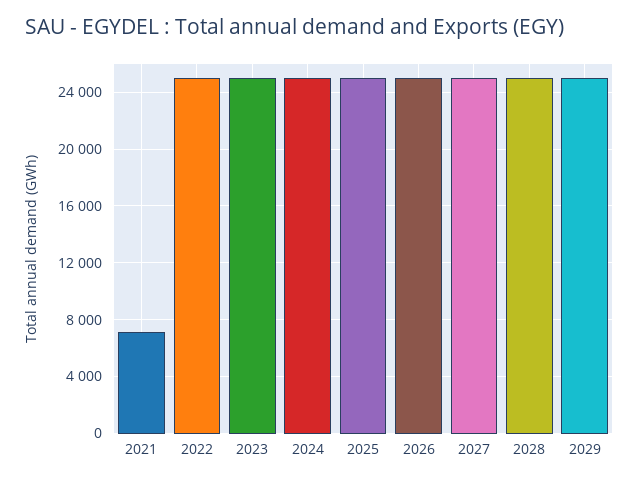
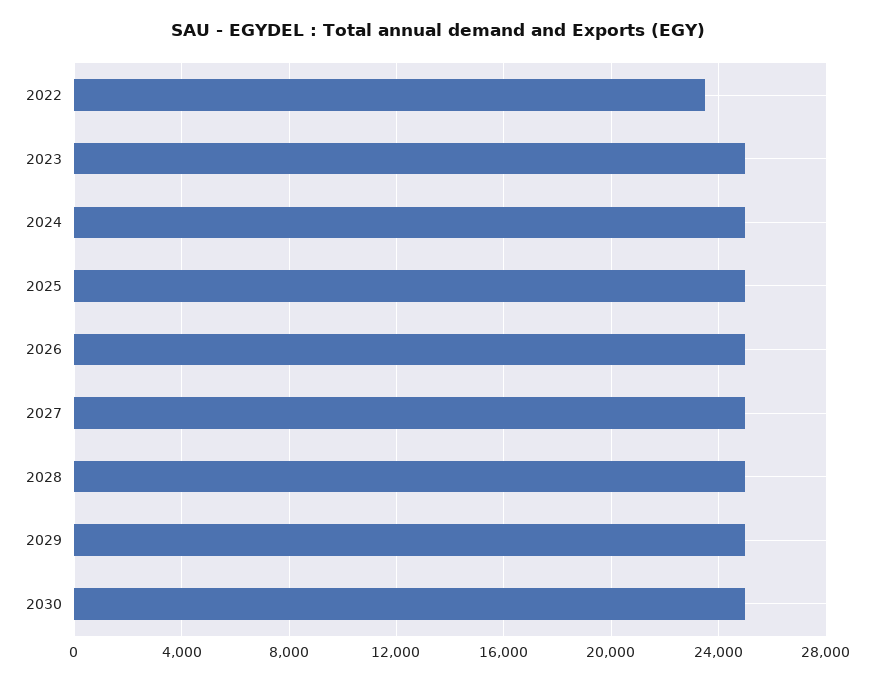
2021: 7000 -> none
2022: 25000 -> 23500
2030: none -> 25000

